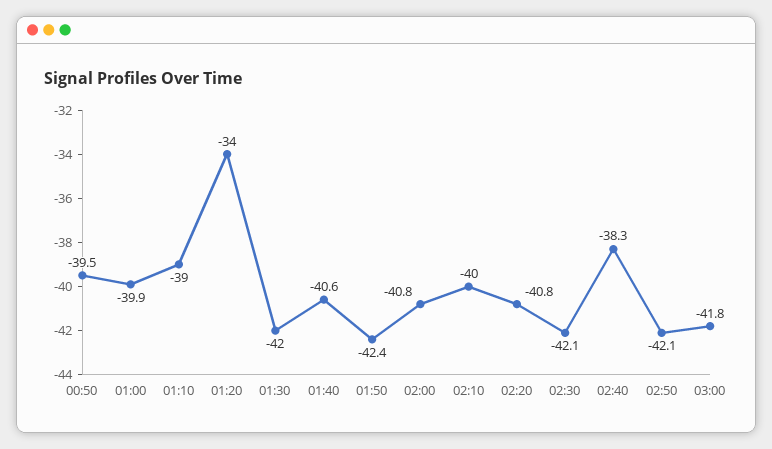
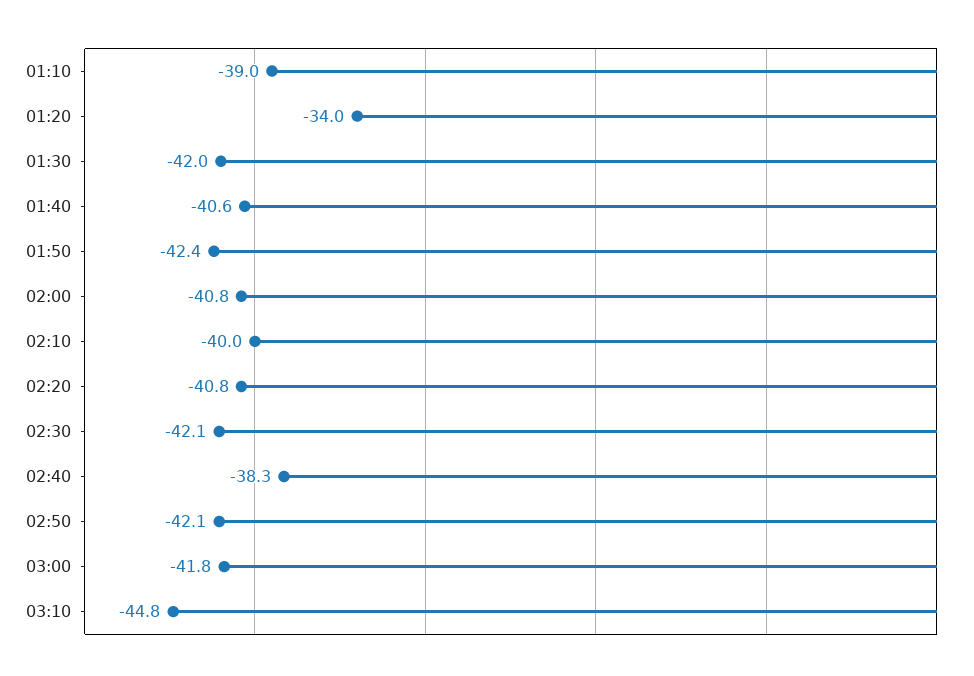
00:50: -39.5 -> none
01:00: -39.9 -> none
03:10: none -> -44.8

